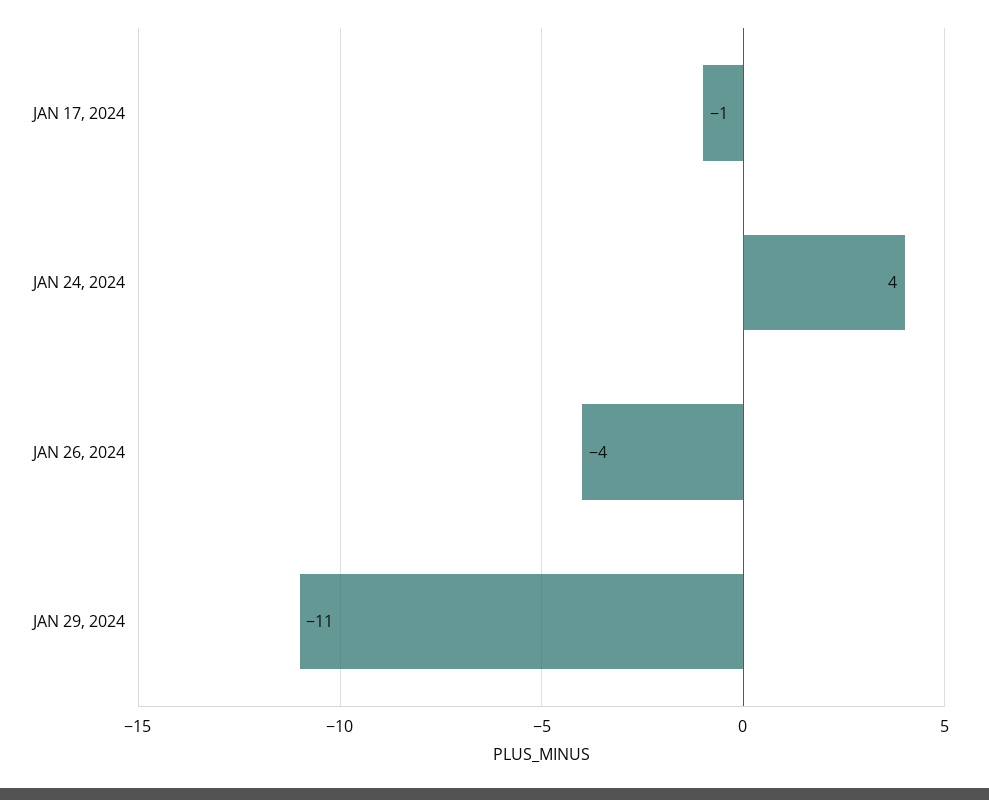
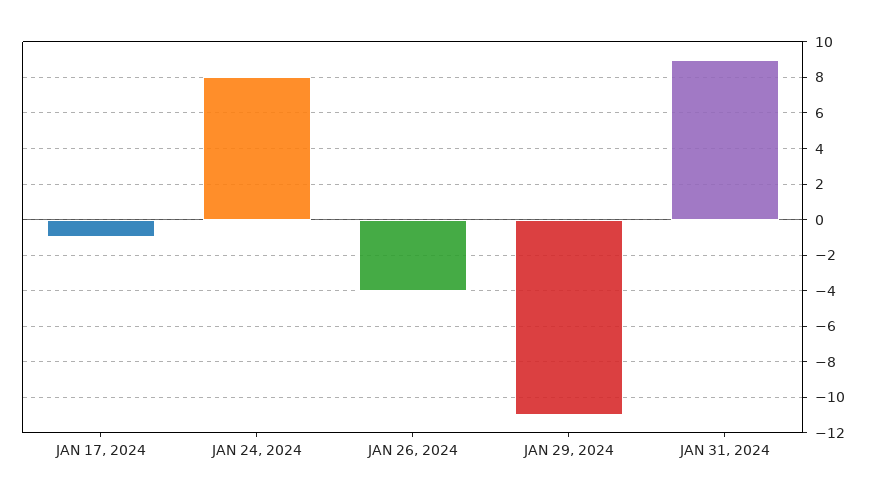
JAN 24, 2024: 4 -> 8
JAN 31, 2024: none -> 9

